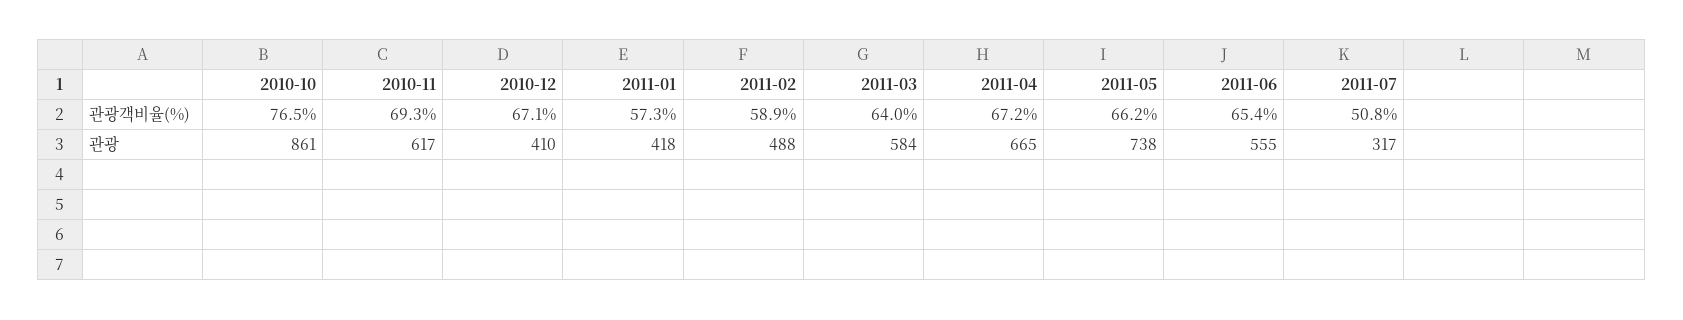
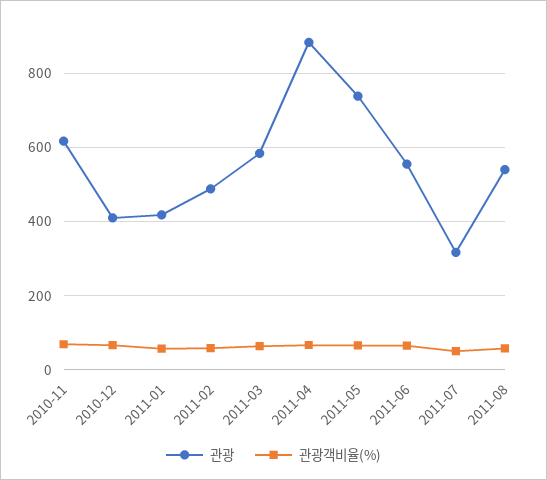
관광객비율(%), 2010-10: 76.5 -> none
관광, 2010-10: 861 -> none
관광, 2011-04: 665 -> 880
관광, 2011-08: none -> 540
관광객비율(%), 2011-08: none -> 60

